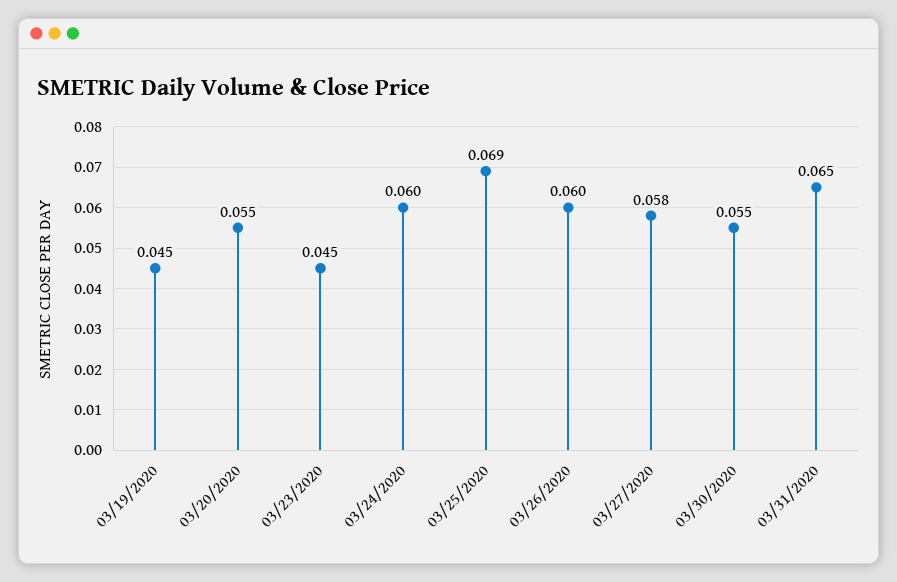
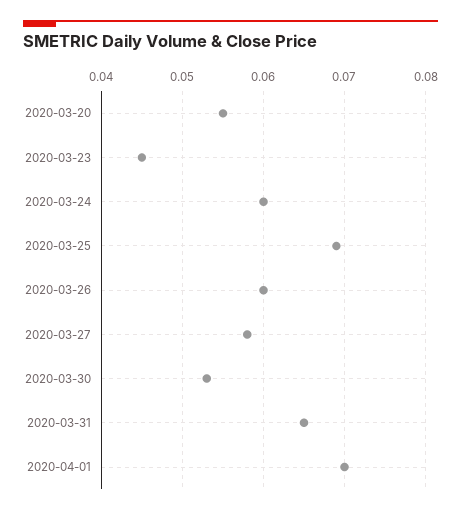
03/19/2020: 0.045 -> none
03/30/2020: 0.055 -> 0.053
2020-04-01: none -> 0.07

